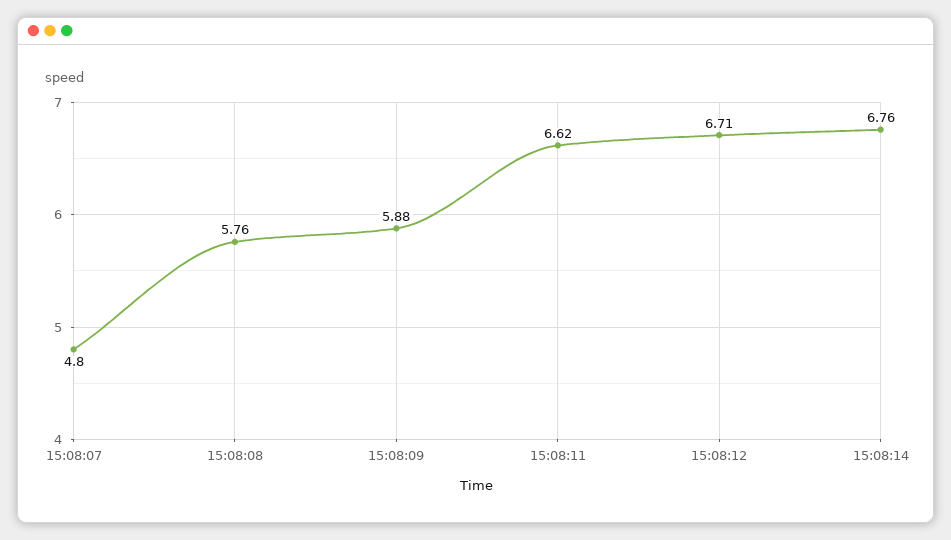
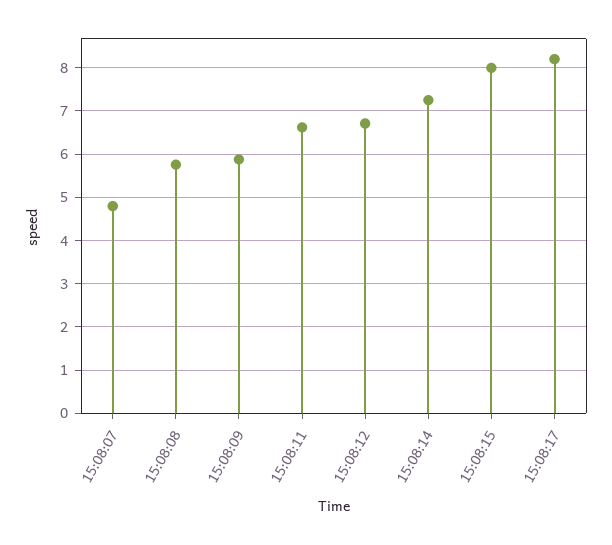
15:08:14: 6.76 -> 7.2
15:08:15: none -> 8
15:08:17: none -> 8.2

